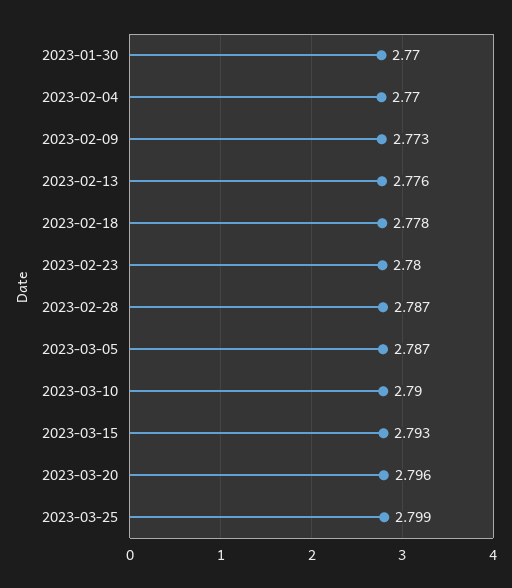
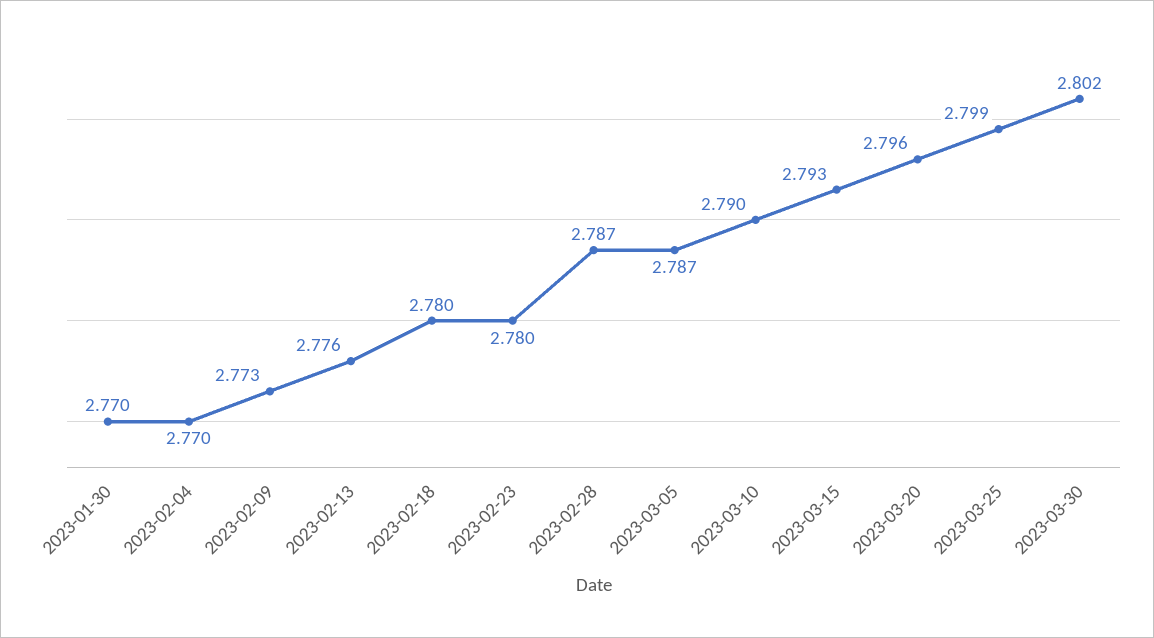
2023-02-18: 2.778 -> 2.78
2023-03-30: none -> 2.802

